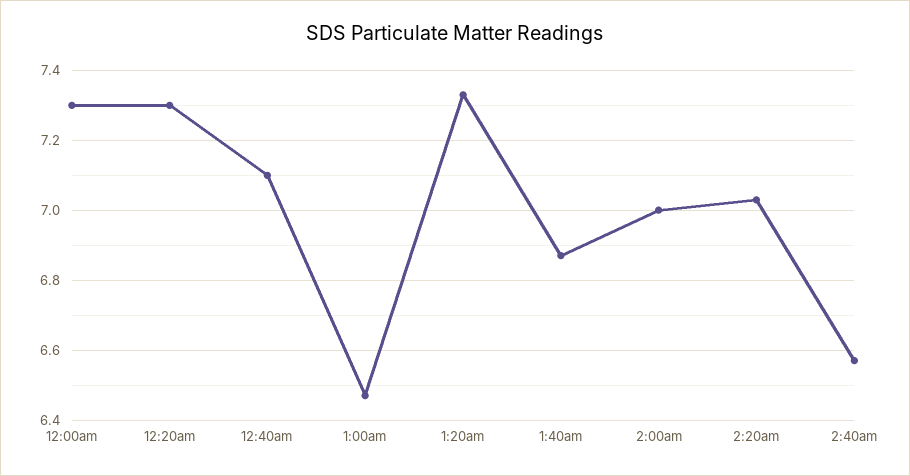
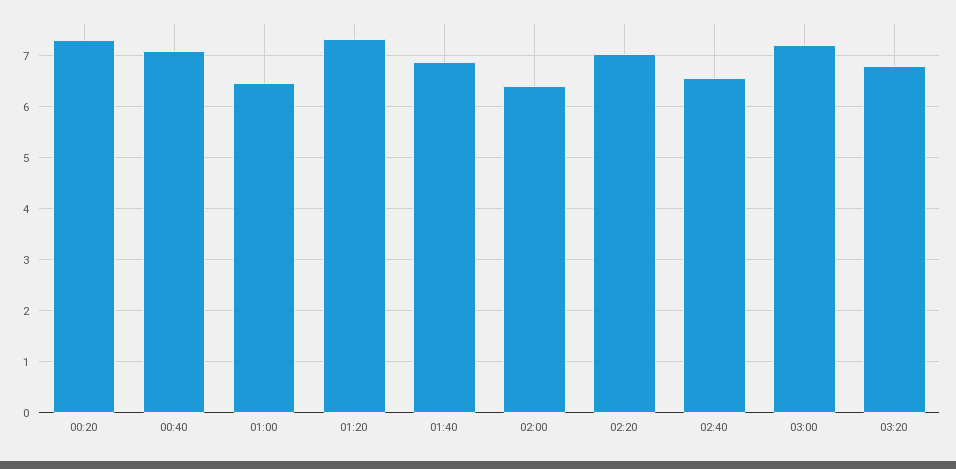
12:00am: 7.3 -> none
2:00am: 7 -> 6.4
03:00: none -> 7.2
03:20: none -> 6.8

